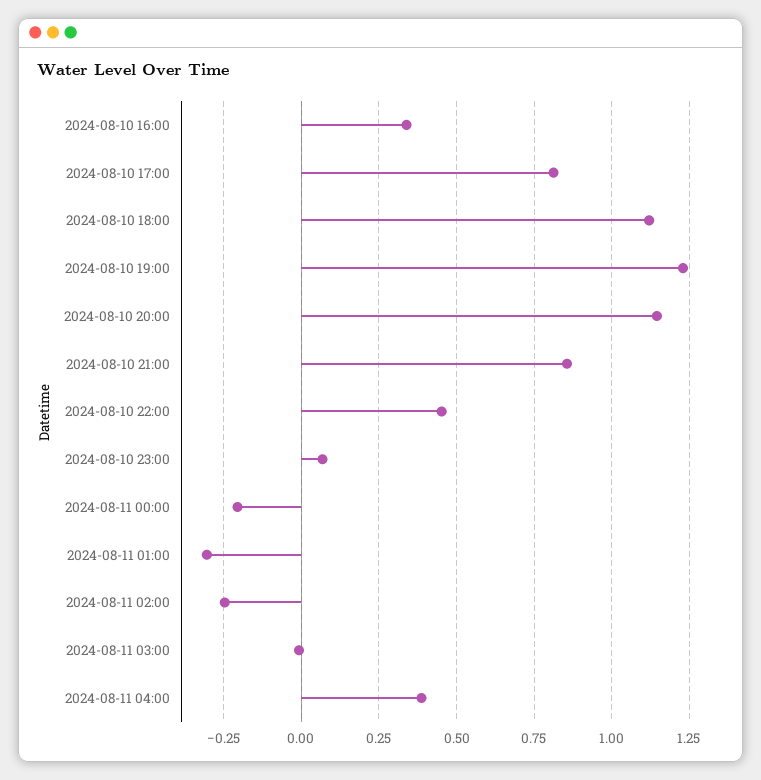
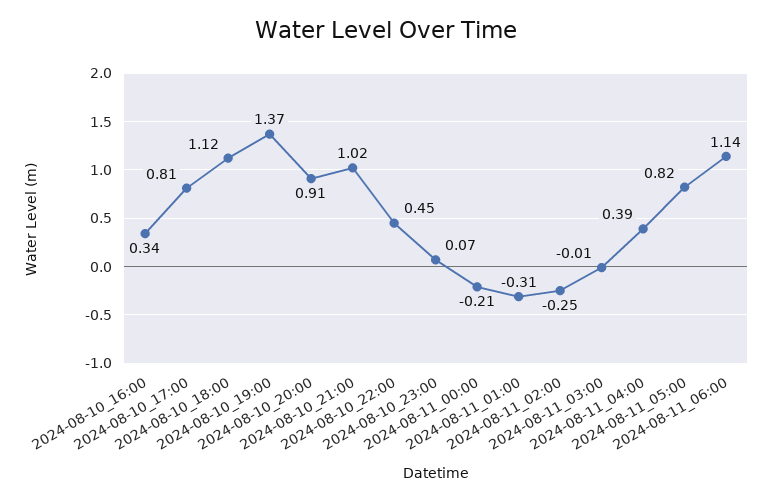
2024-08-10 19:00: 1.225 -> 1.37
2024-08-10 20:00: 1.15 -> 0.91
2024-08-10 21:00: 0.85 -> 1.02
2024-08-11_05:00: none -> 0.82
2024-08-11_06:00: none -> 1.14

